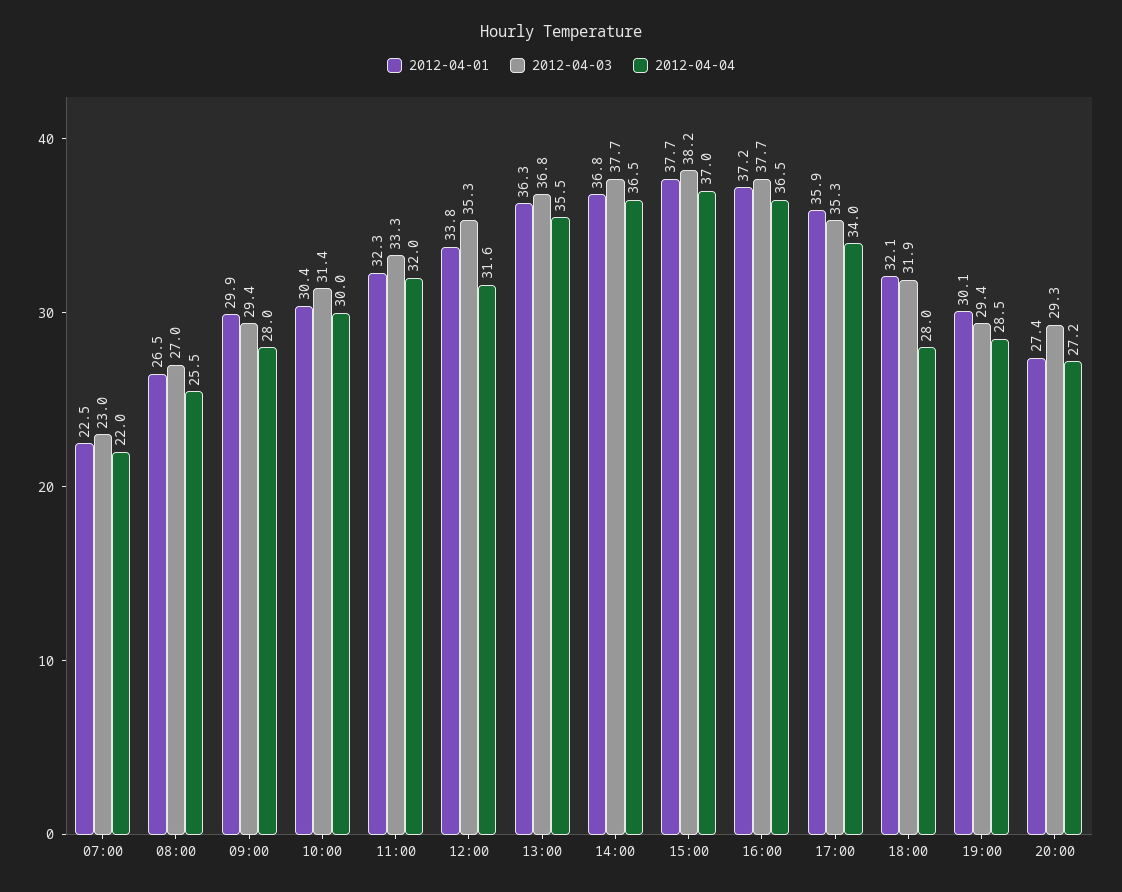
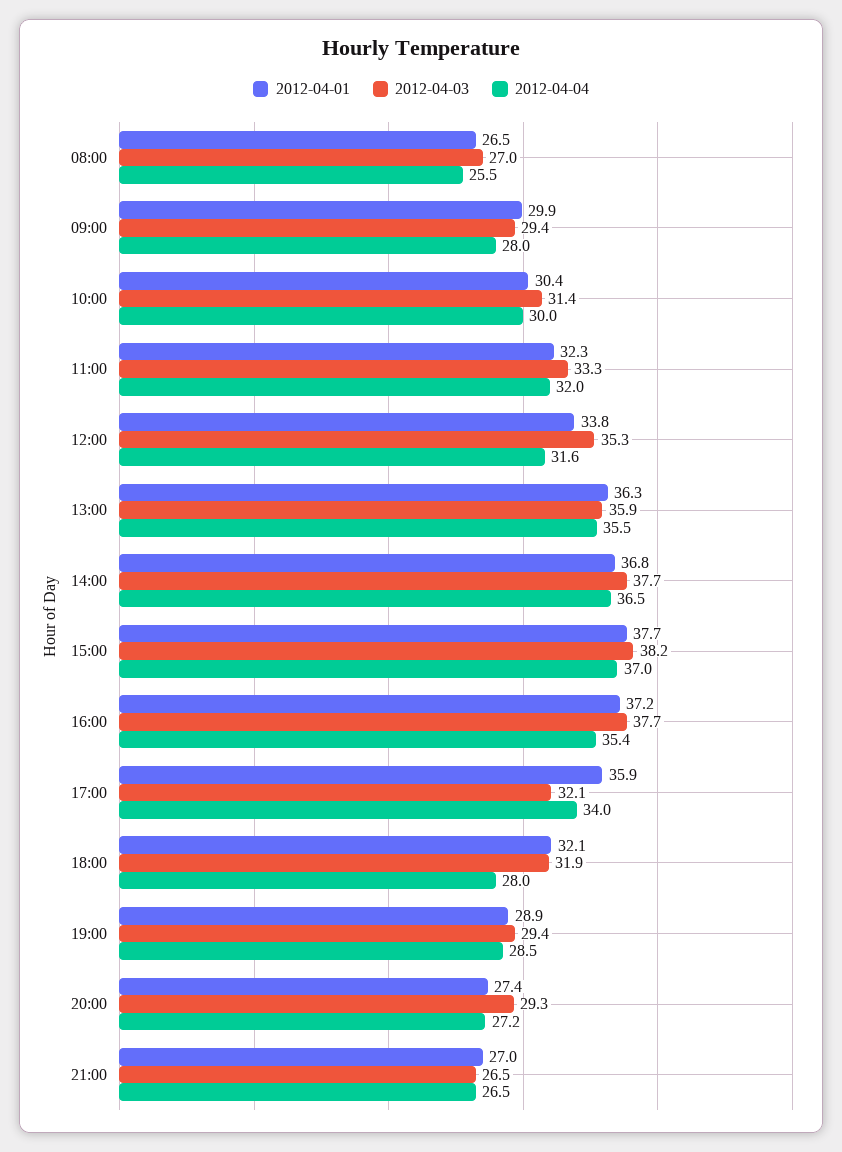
2012-04-01, 07:00: 22.5 -> none
2012-04-03, 07:00: 23 -> none
2012-04-04, 07:00: 22 -> none
2012-04-03, 13:00: 36.8 -> 35.9
2012-04-04, 16:00: 36.5 -> 35.4
2012-04-03, 17:00: 35.3 -> 32.1
2012-04-01, 19:00: 30.1 -> 28.9
2012-04-01, 21:00: none -> 27
2012-04-03, 21:00: none -> 26.5
2012-04-04, 21:00: none -> 26.5

